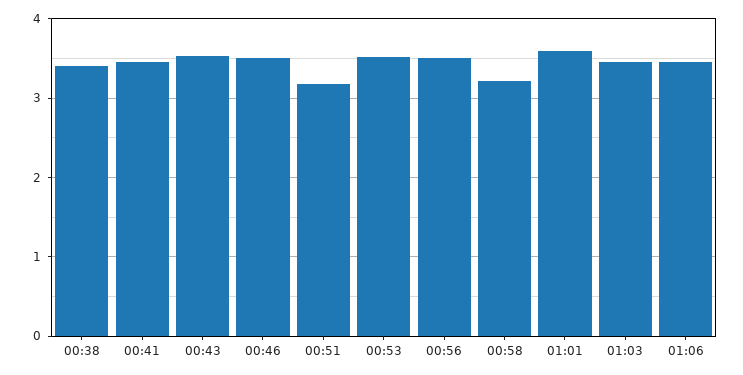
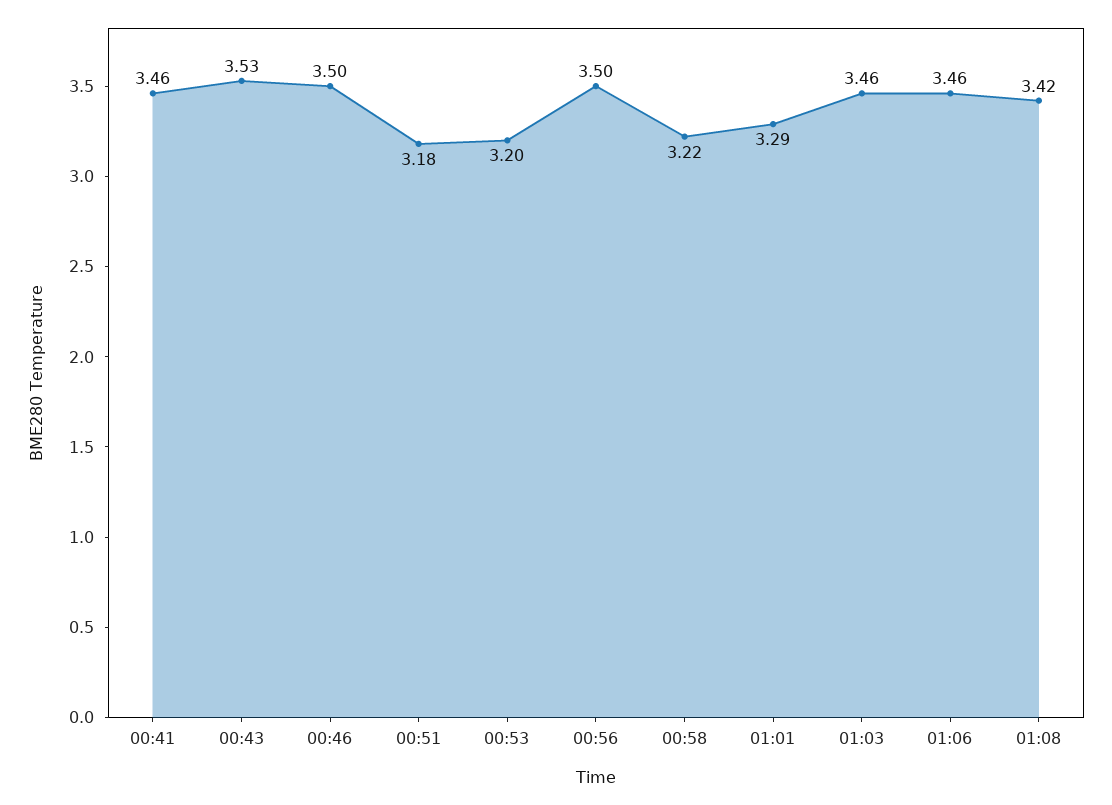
00:38: 3.4 -> none
00:53: 3.5 -> 3.2
01:01: 3.6 -> 3.29
01:08: none -> 3.42

